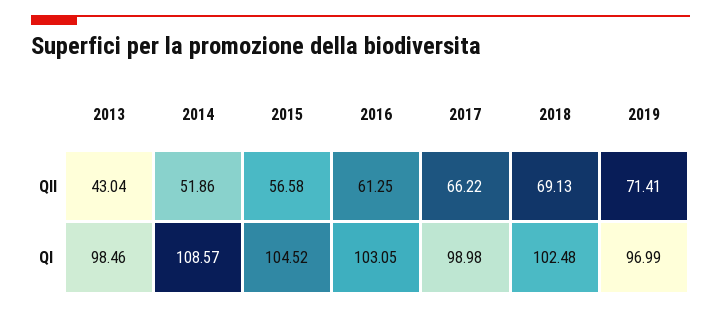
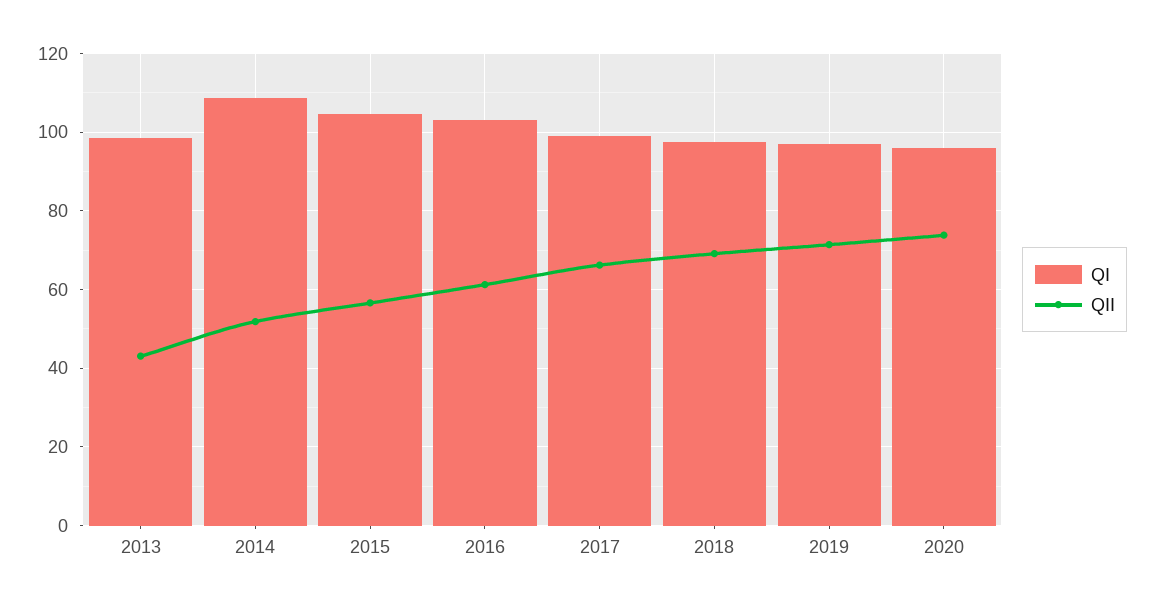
QI, 2018: 102.48 -> 98
QI, 2020: none -> 96
QII, 2020: none -> 74

